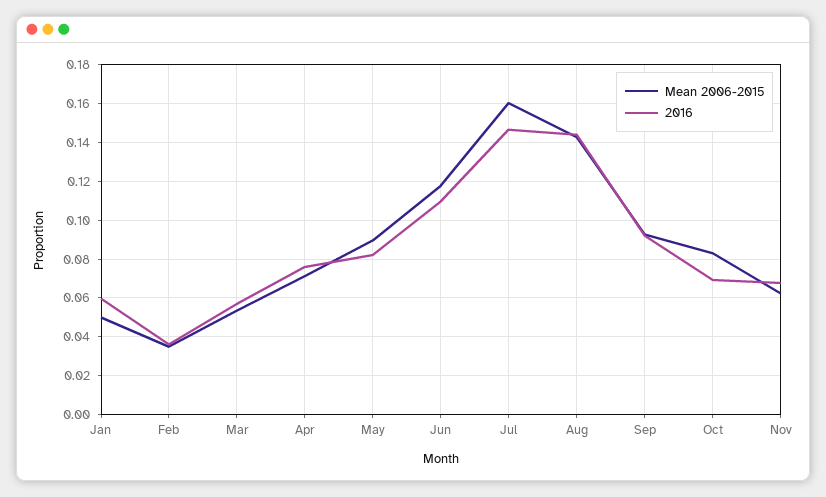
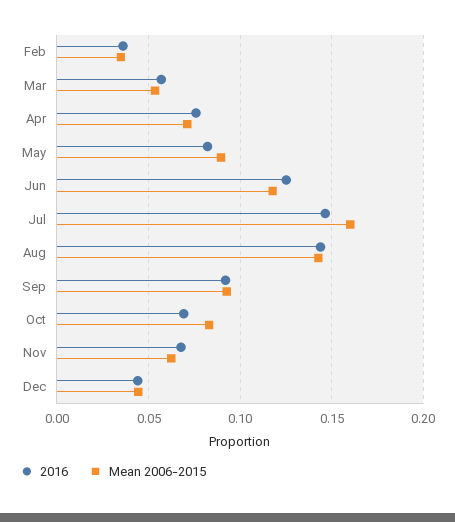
Mean 2006-2015, Jan: 0.05 -> none
2016, Jan: 0.06 -> none
2016, Jun: 0.11 -> 0.125
2016, Dec: none -> 0.045
Mean 2006-2015, Dec: none -> 0.045

